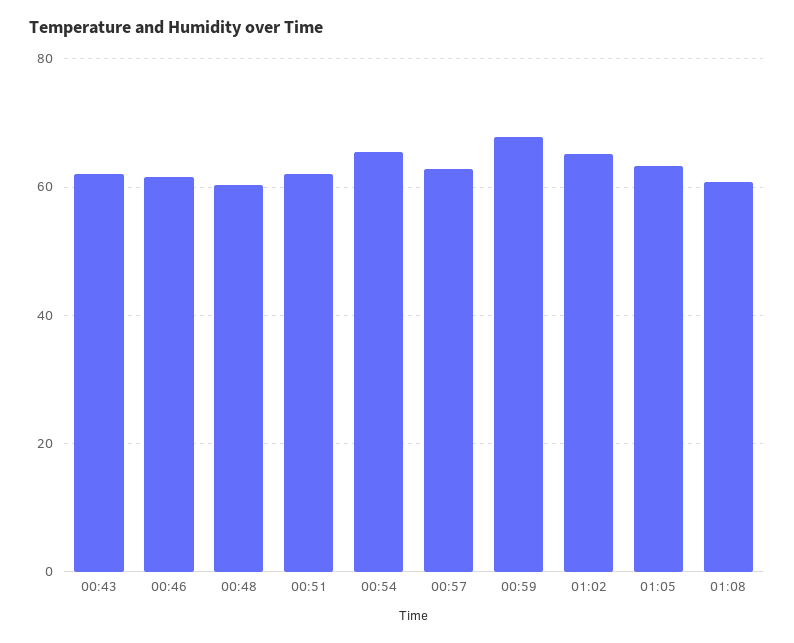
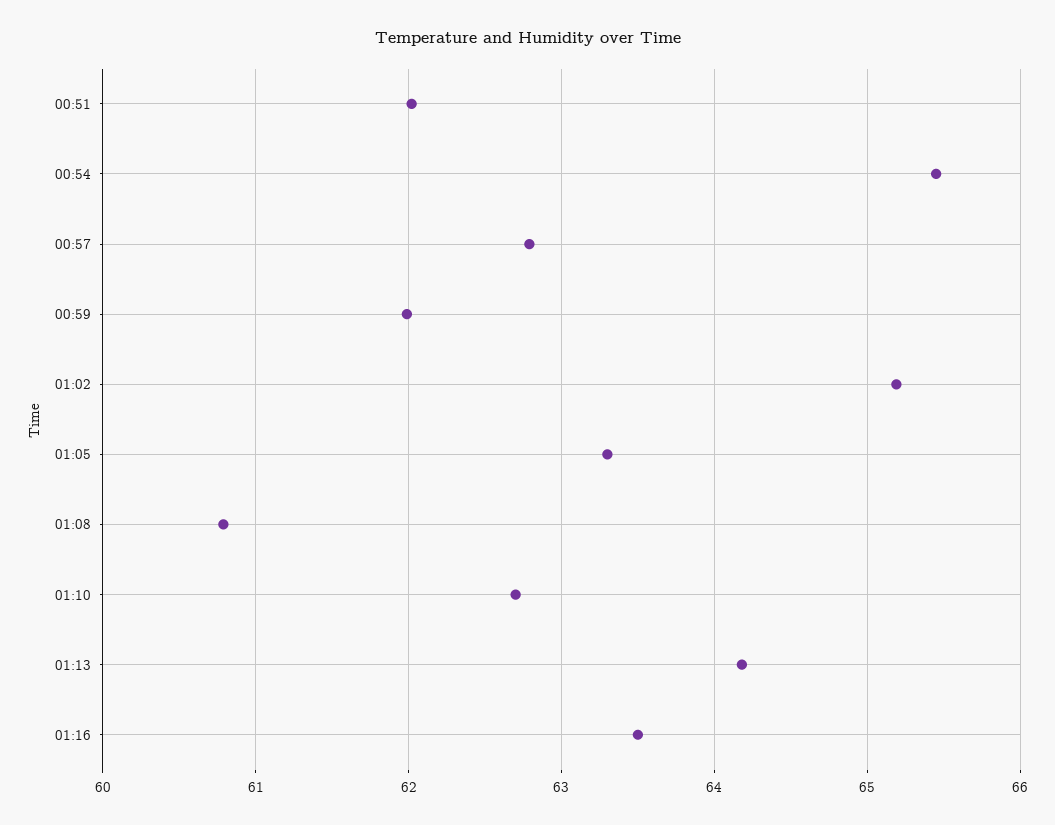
00:43: 62 -> none
00:46: 62 -> none
00:48: 60 -> none
00:59: 68 -> 62
01:10: none -> 62.7
01:13: none -> 64.2
01:16: none -> 63.5

